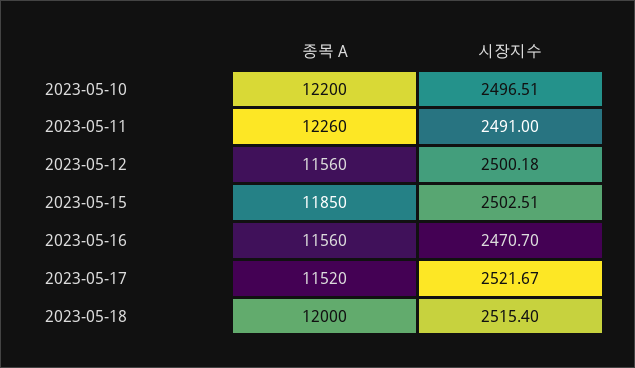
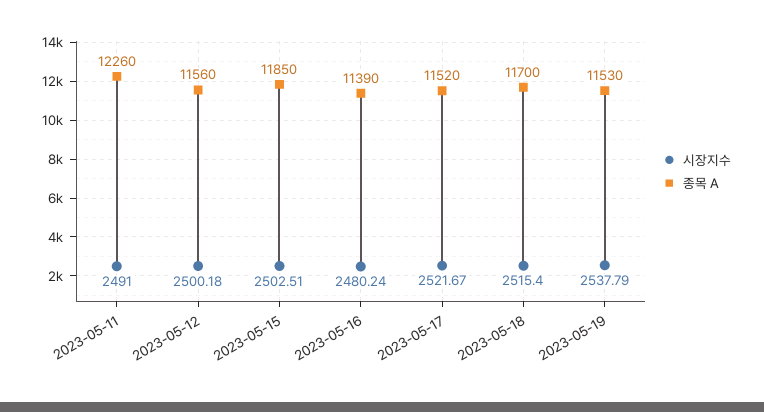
종목 A, 2023-05-10: 12200 -> none
시장지수, 2023-05-10: 2496.51 -> none
종목 A, 2023-05-16: 11560 -> 11390
시장지수, 2023-05-16: 2470.7 -> 2480.24
종목 A, 2023-05-18: 12000 -> 11700
시장지수, 2023-05-19: none -> 2537.79
종목 A, 2023-05-19: none -> 11530

